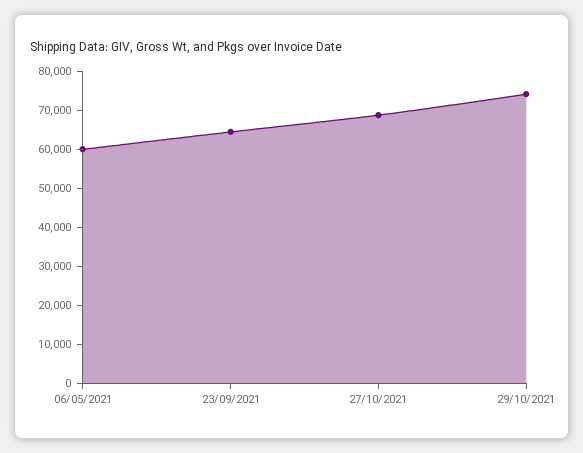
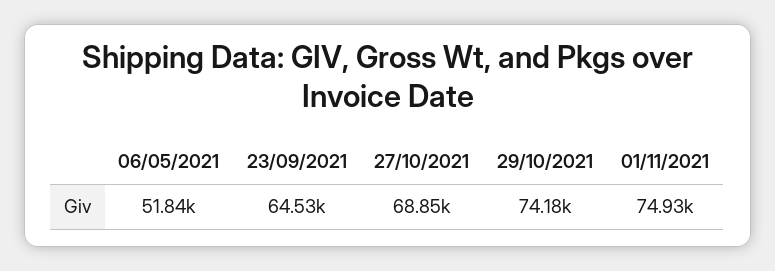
06/05/2021: 60000 -> 51840
01/11/2021: none -> 74930

